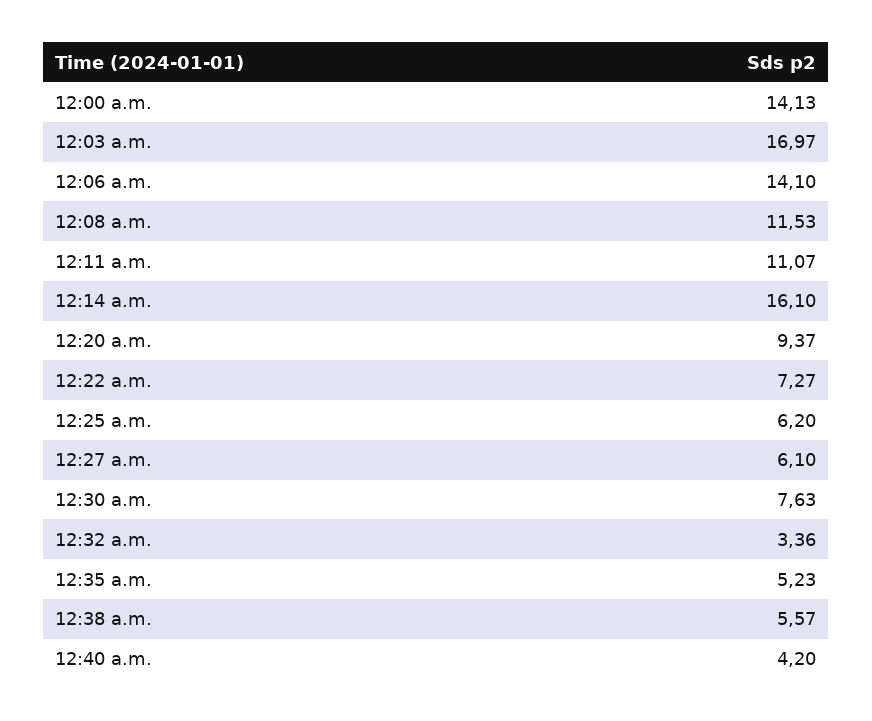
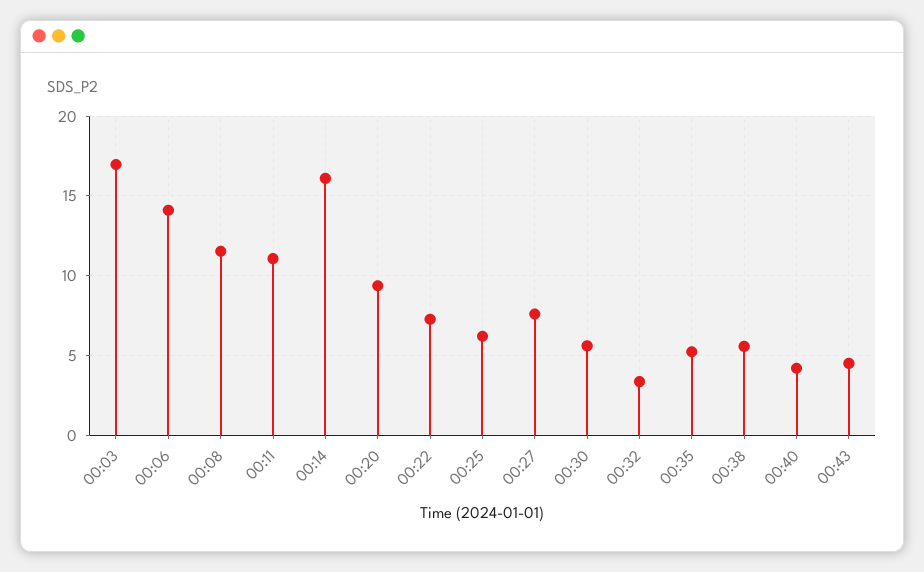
12:00 a.m.: 14.13 -> none
12:27 a.m.: 6.1 -> 7.5
12:30 a.m.: 7.63 -> 5.5
00:43: none -> 4.5

